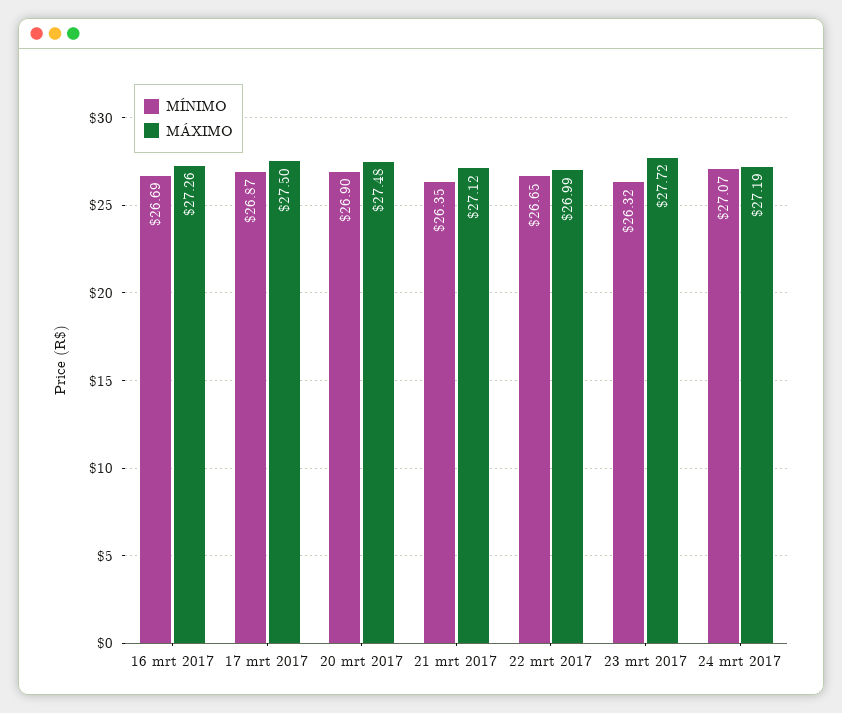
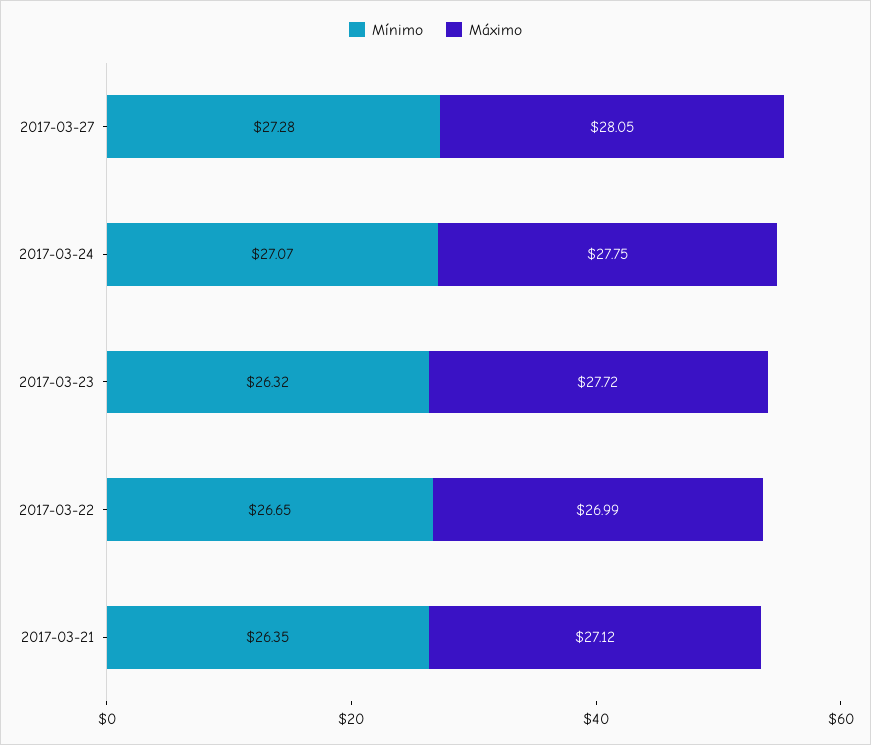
MÍNIMO, 16 mrt 2017: 26.69 -> none
MÁXIMO, 16 mrt 2017: 27.26 -> none
MÍNIMO, 17 mrt 2017: 26.87 -> none
MÁXIMO, 17 mrt 2017: 27.5 -> none
MÍNIMO, 20 mrt 2017: 26.9 -> none
MÁXIMO, 20 mrt 2017: 27.48 -> none
MÁXIMO, 24 mrt 2017: 27.19 -> 27.75
MÍNIMO, 2017-03-27: none -> 27.28
MÁXIMO, 2017-03-27: none -> 28.05

